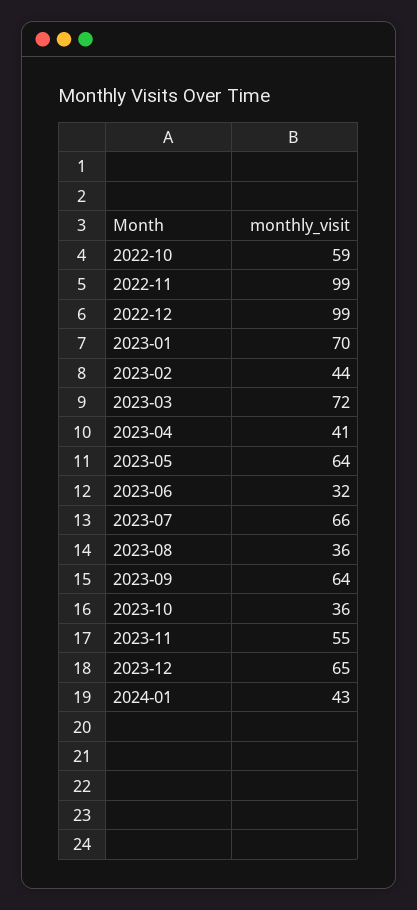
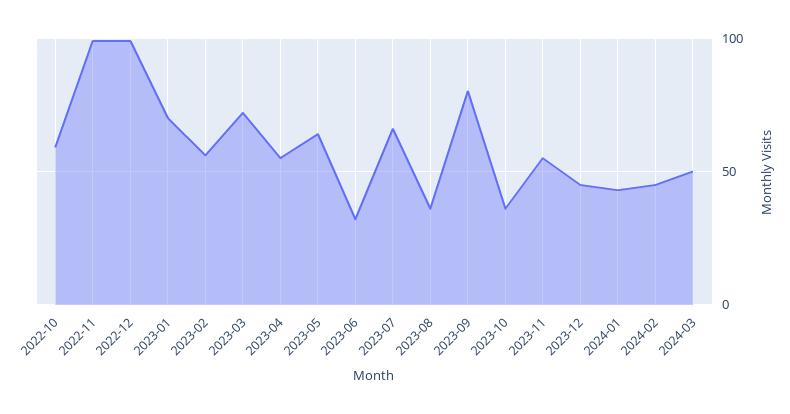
2023-02: 44 -> 55
2023-04: 41 -> 55
2023-09: 64 -> 80
2023-12: 65 -> 45
2024-02: none -> 45
2024-03: none -> 50

